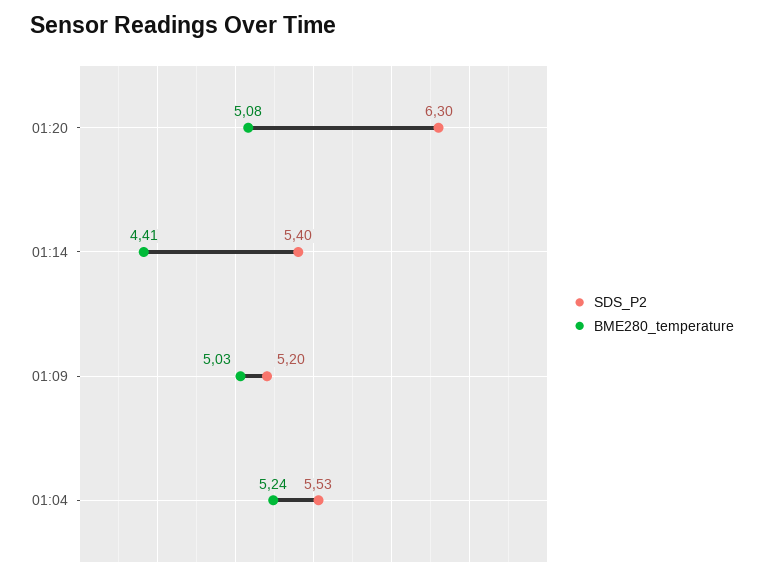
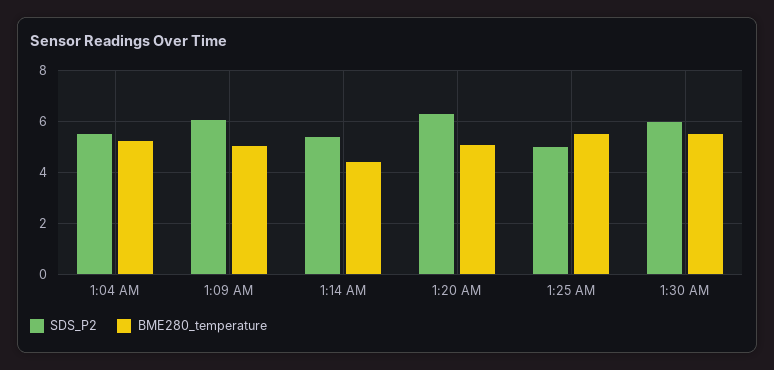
SDS_P2, 01:09: 5.2 -> 6
SDS_P2, 1:25 AM: none -> 5
BME280_temperature, 1:25 AM: none -> 5.5
SDS_P2, 1:30 AM: none -> 6
BME280_temperature, 1:30 AM: none -> 5.5

